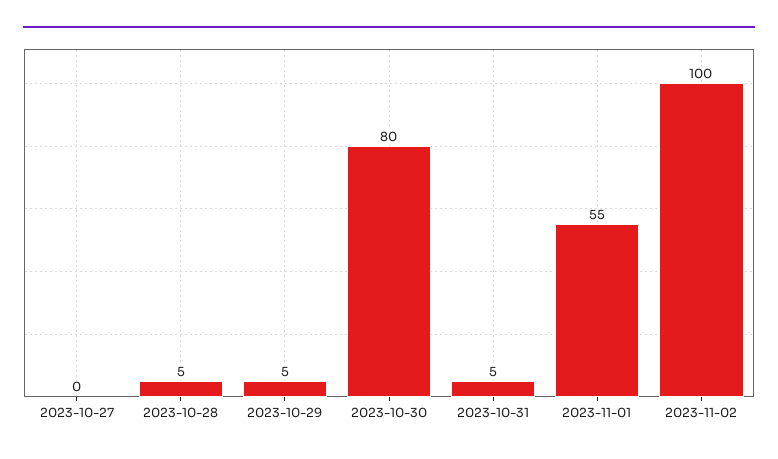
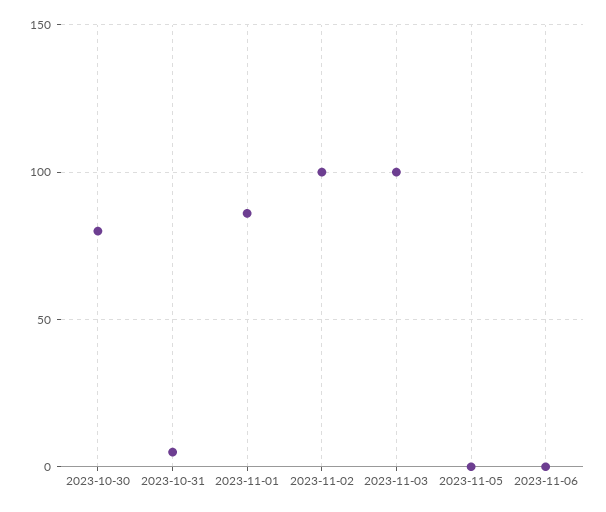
2023-10-27: 0 -> none
2023-10-28: 5 -> none
2023-10-29: 5 -> none
2023-11-01: 55 -> 85
2023-11-03: none -> 100
2023-11-05: none -> 0
2023-11-06: none -> 0

